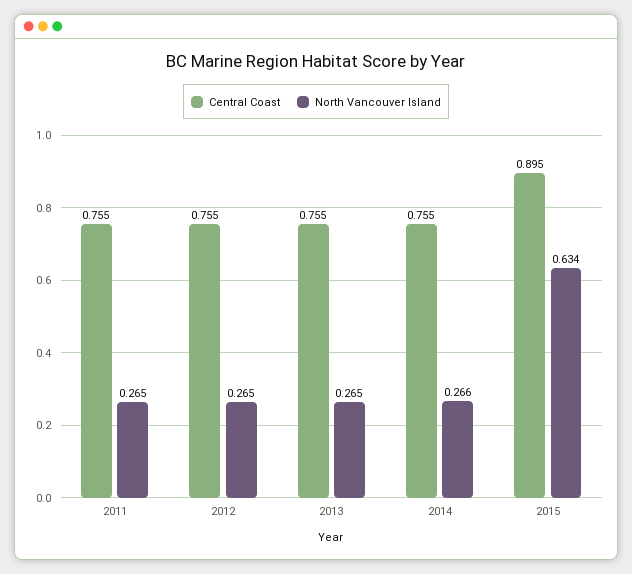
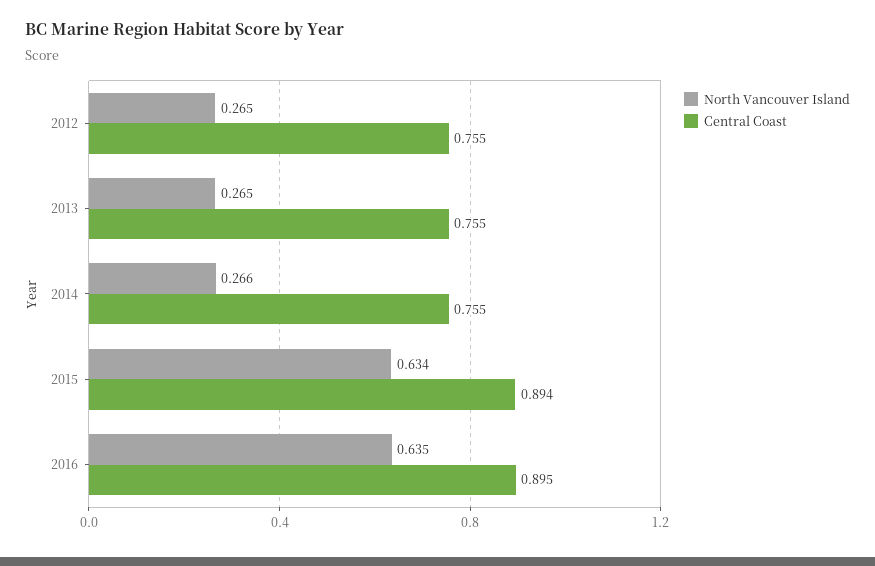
Central Coast, 2011: 0.755 -> none
North Vancouver Island, 2011: 0.265 -> none
Central Coast, 2015: 0.895 -> 0.894
North Vancouver Island, 2016: none -> 0.635
Central Coast, 2016: none -> 0.895

